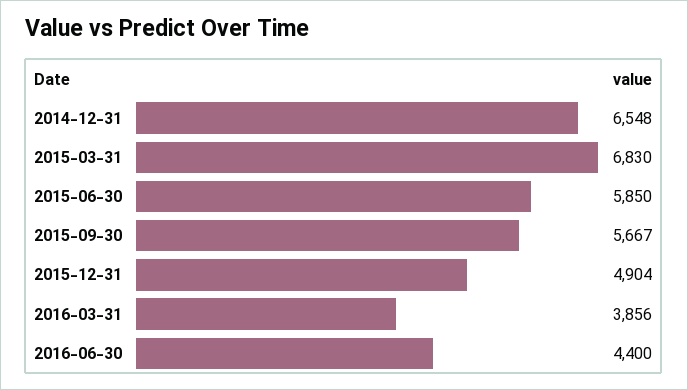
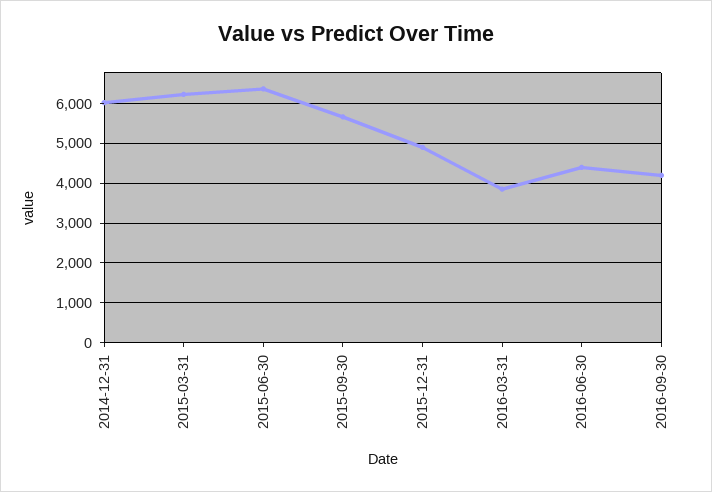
2014-12-31: 6548 -> 6000
2015-03-31: 6830 -> 6200
2015-06-30: 5850 -> 6400
2016-09-30: none -> 4200

